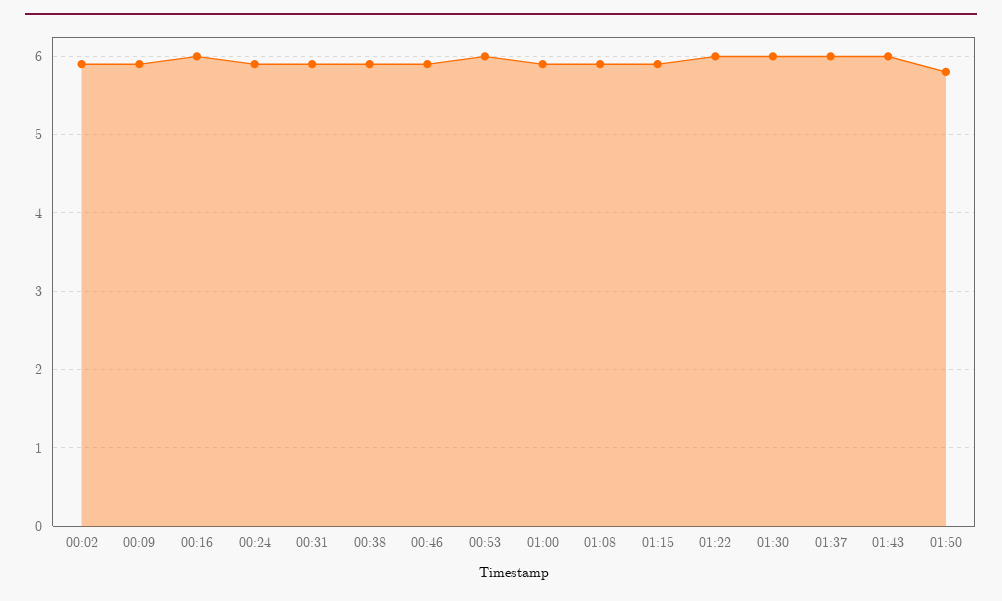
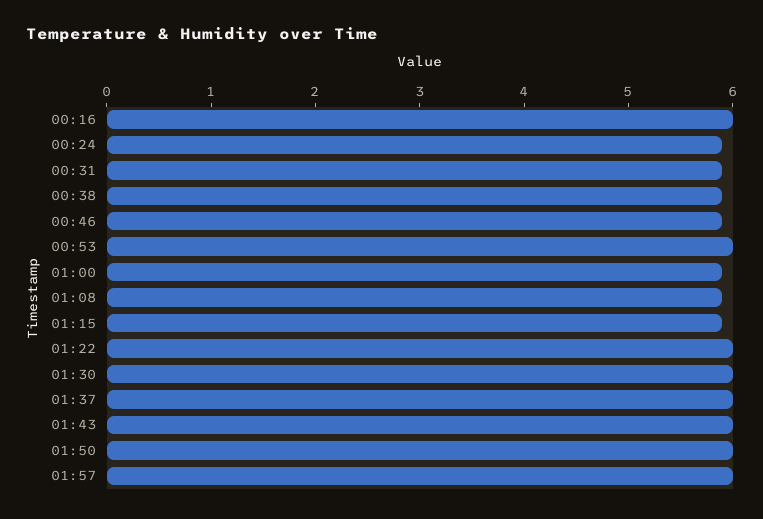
00:02: 5.9 -> none
00:09: 5.9 -> none
01:50: 5.8 -> 6
01:57: none -> 6

